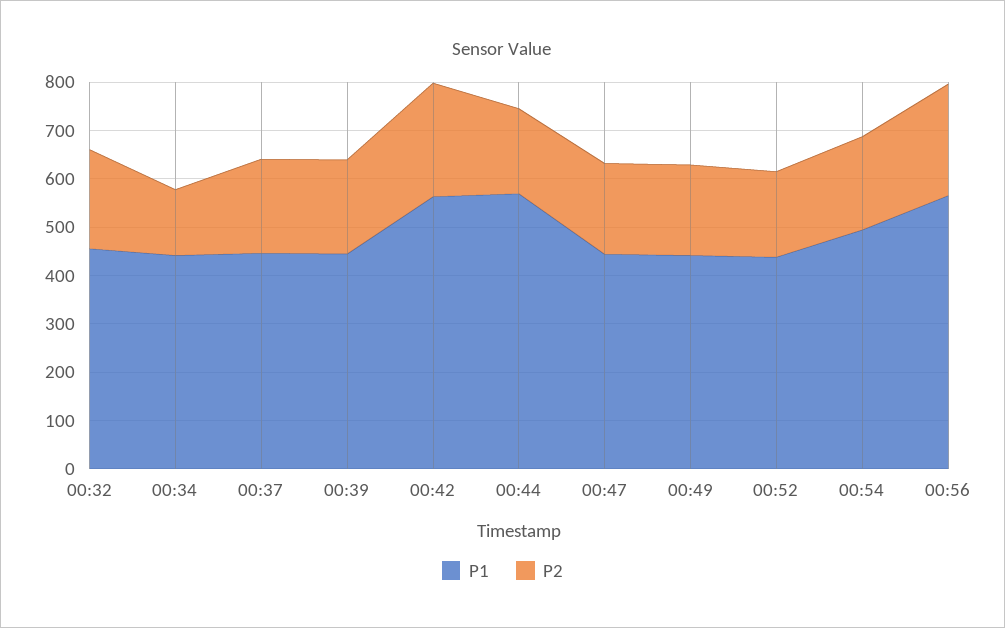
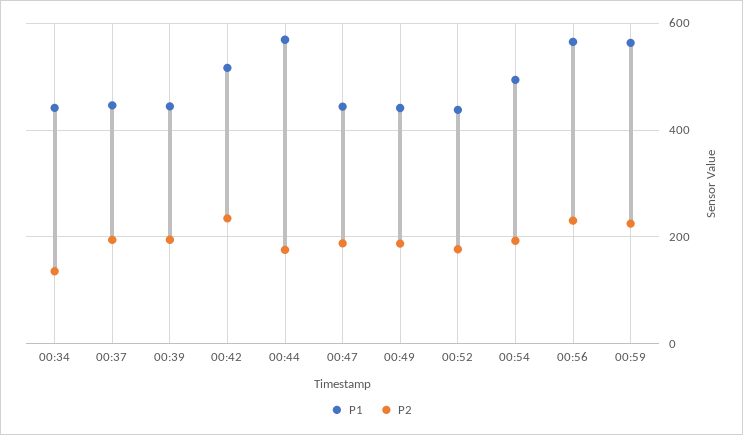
P1, 00:32: 460 -> none
P2, 00:32: 200 -> none
P1, 00:42: 560 -> 520
P1, 00:59: none -> 560
P2, 00:59: none -> 220

